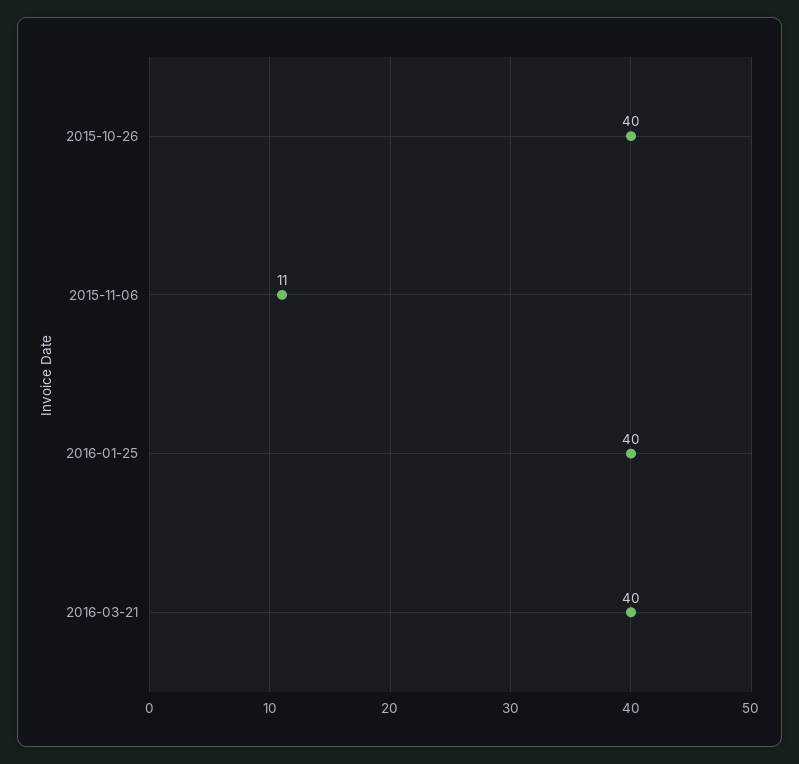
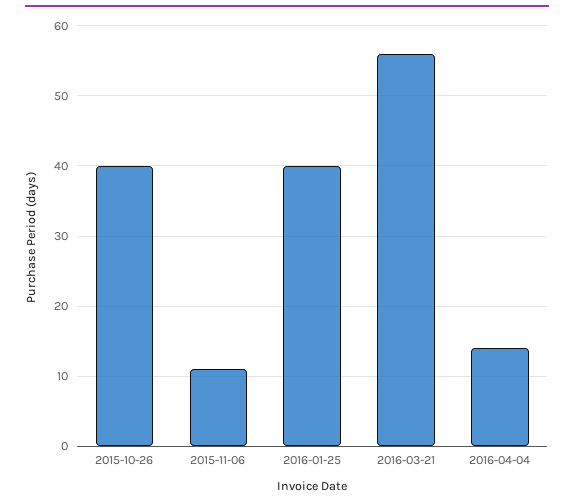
2016-03-21: 40 -> 56
2016-04-04: none -> 14

